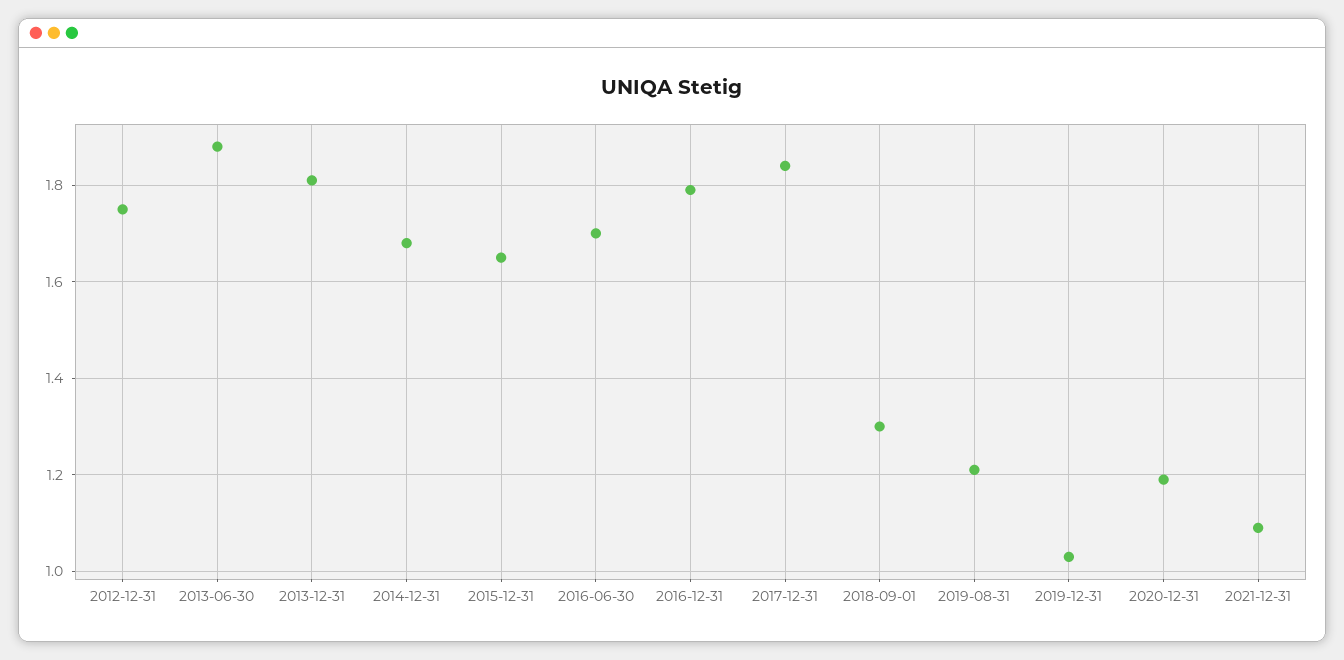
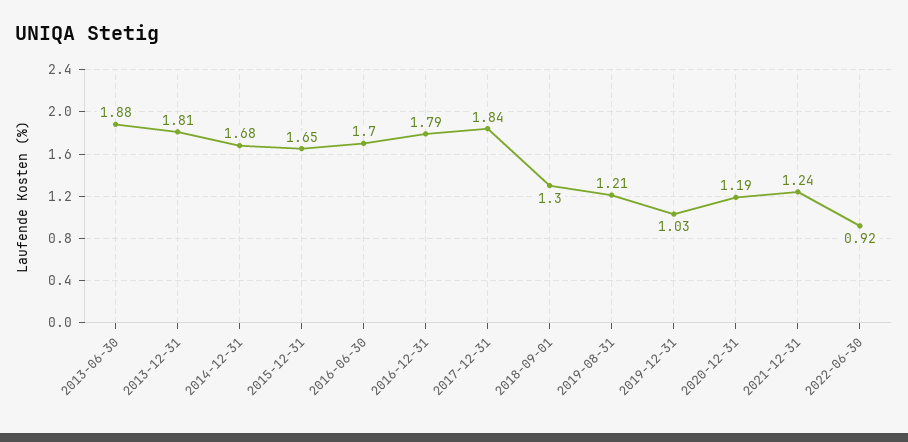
2012-12-31: 1.75 -> none
2021-12-31: 1.1 -> 1.24
2022-06-30: none -> 0.92

